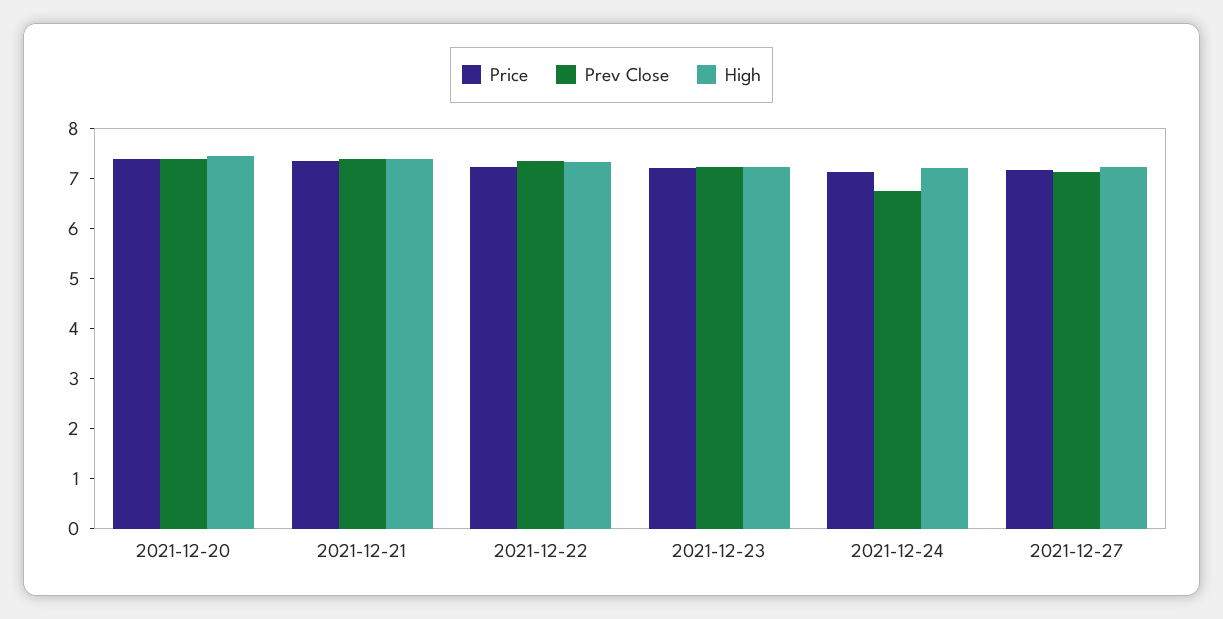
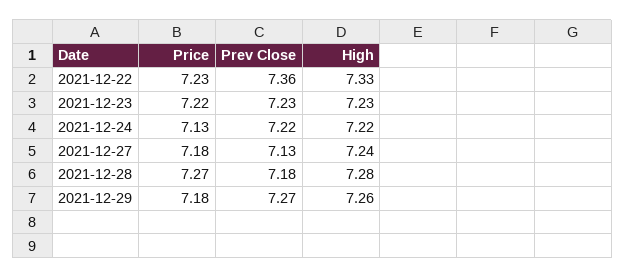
Price, 2021-12-20: 7.4 -> none
Prev Close, 2021-12-20: 7.4 -> none
High, 2021-12-20: 7.4 -> none
Price, 2021-12-21: 7.4 -> none
Prev Close, 2021-12-21: 7.4 -> none
High, 2021-12-21: 7.4 -> none
Prev Close, 2021-12-24: 6.8 -> 7.22
Price, 2021-12-28: none -> 7.27
Prev Close, 2021-12-28: none -> 7.18
High, 2021-12-28: none -> 7.28
Price, 2021-12-29: none -> 7.18
Prev Close, 2021-12-29: none -> 7.27
High, 2021-12-29: none -> 7.26

